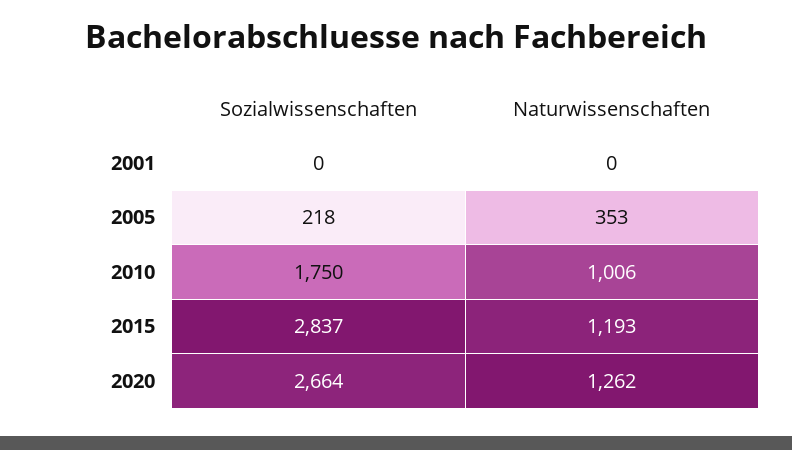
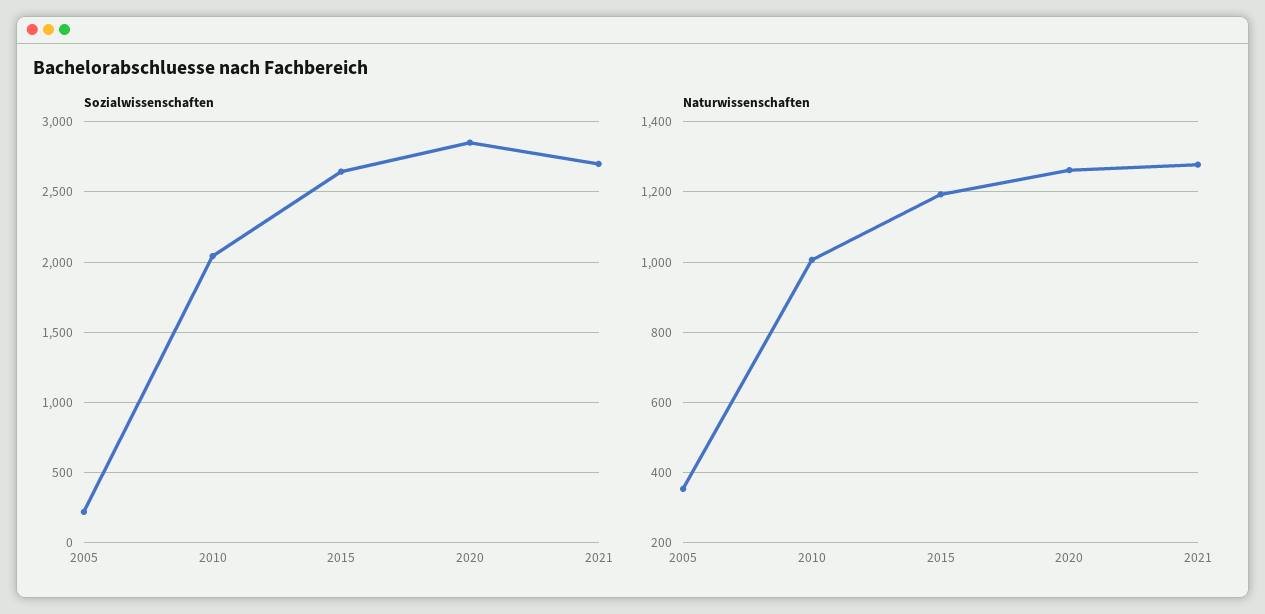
Sozialwissenschaften, 2001: 0 -> none
Naturwissenschaften, 2001: 0 -> none
Sozialwissenschaften, 2010: 1750 -> 2050
Sozialwissenschaften, 2015: 2837 -> 2650
Sozialwissenschaften, 2020: 2664 -> 2850
Sozialwissenschaften, 2021: none -> 2700
Naturwissenschaften, 2021: none -> 1280

